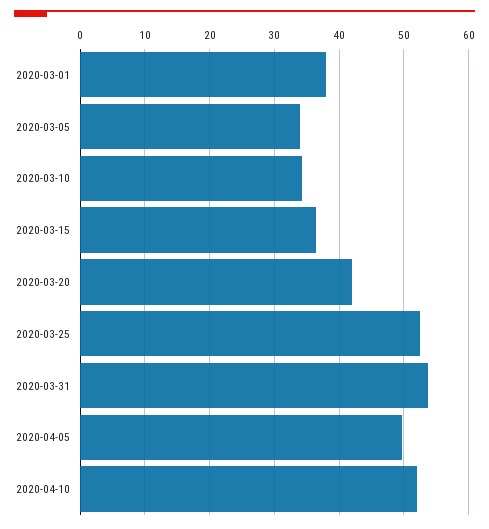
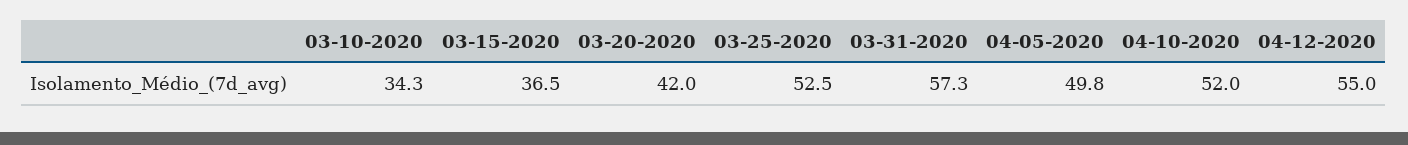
2020-03-01: 38 -> none
2020-03-05: 34 -> none
2020-03-31: 54 -> 57.3
04-12-2020: none -> 55

